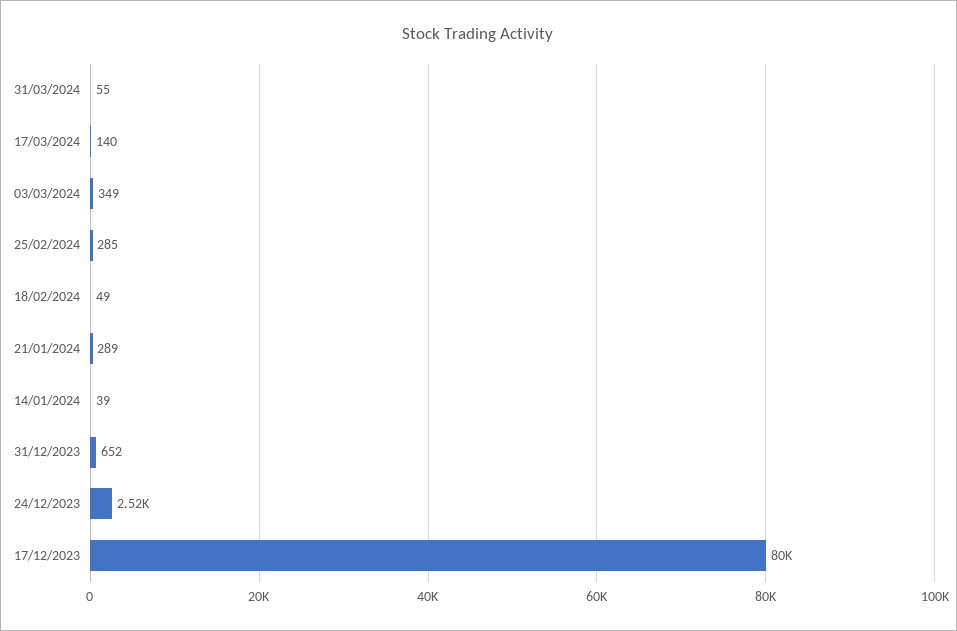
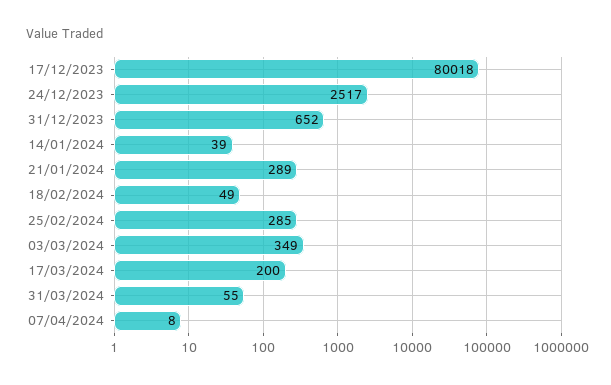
17/03/2024: 140 -> 200
07/04/2024: none -> 8

